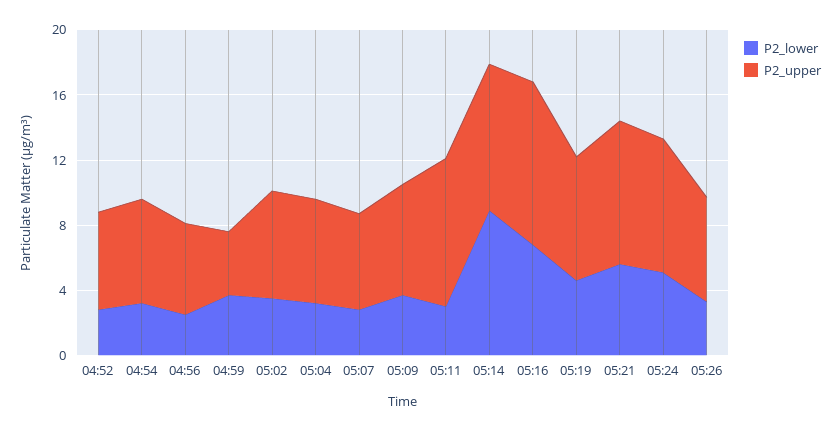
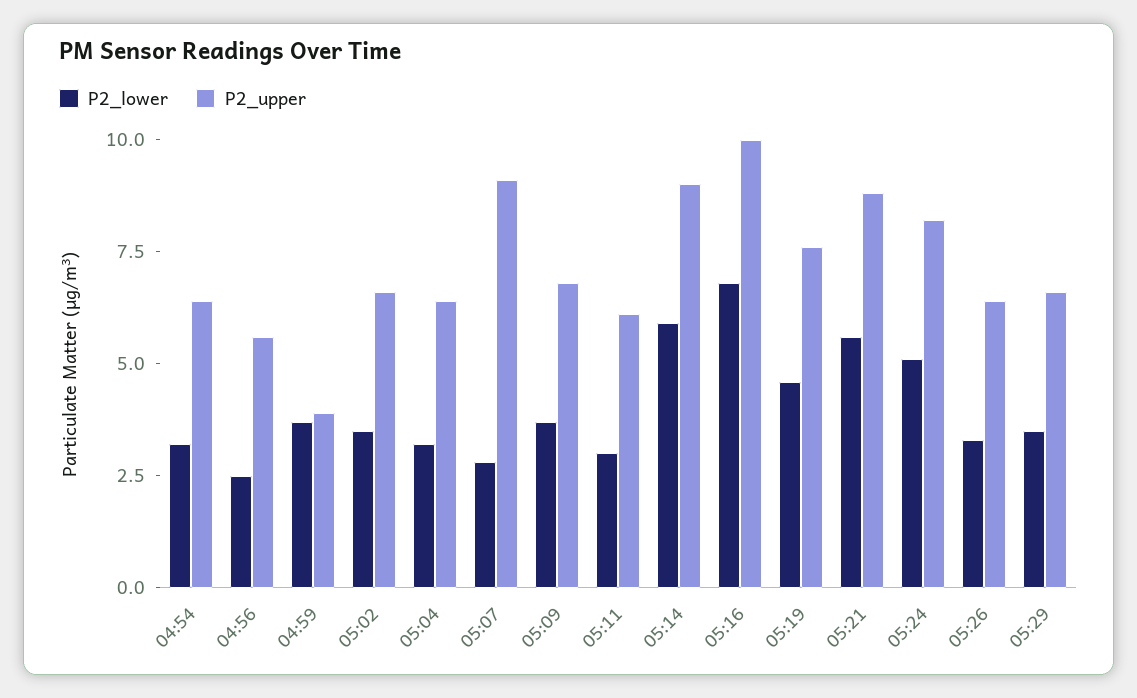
P2_lower, 04:52: 3 -> none
P2_upper, 04:52: 6 -> none
P2_upper, 05:07: 6 -> 9
P2_upper, 05:11: 9 -> 6
P2_lower, 05:14: 9 -> 6
P2_lower, 05:29: none -> 3.5
P2_upper, 05:29: none -> 6.5

